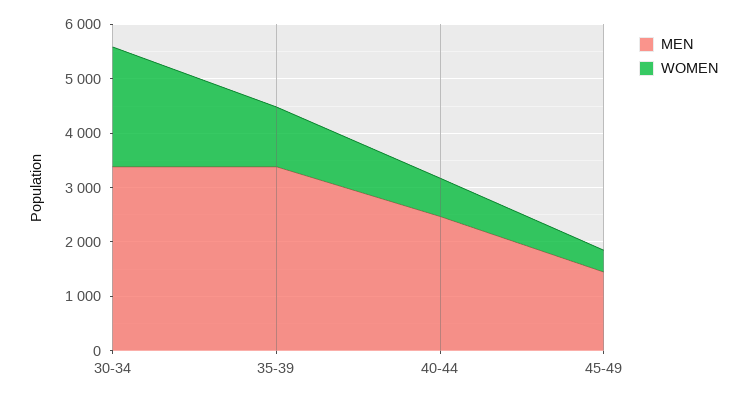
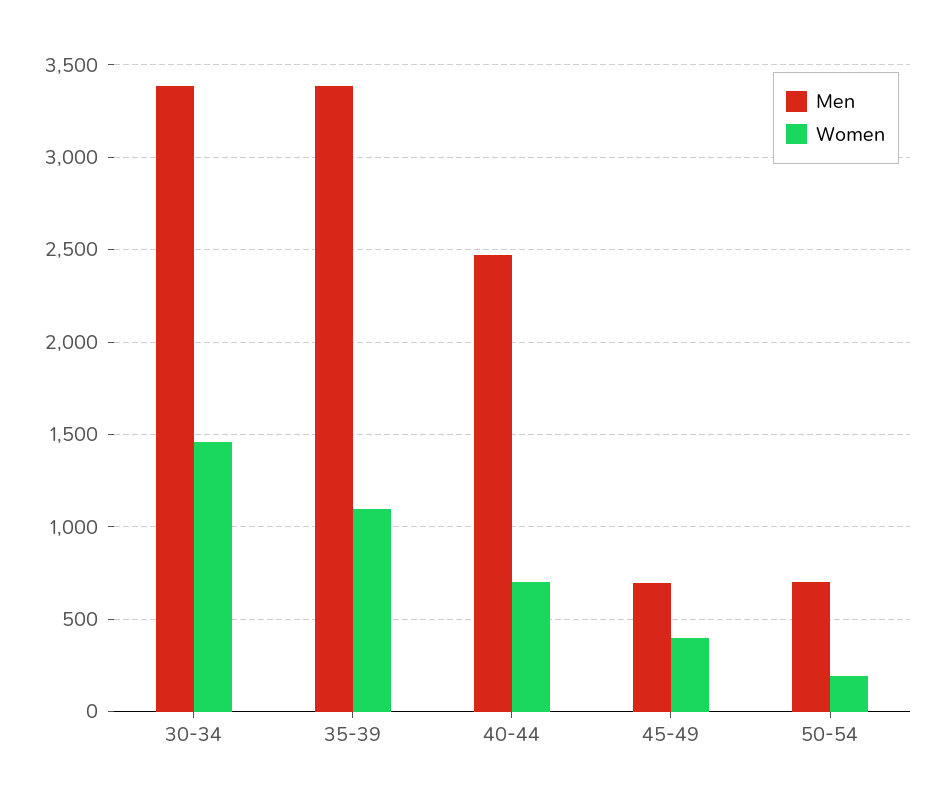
WOMEN, 30-34: 2200 -> 1450
MEN, 45-49: 1400 -> 700
MEN, 50-54: none -> 700
WOMEN, 50-54: none -> 200

